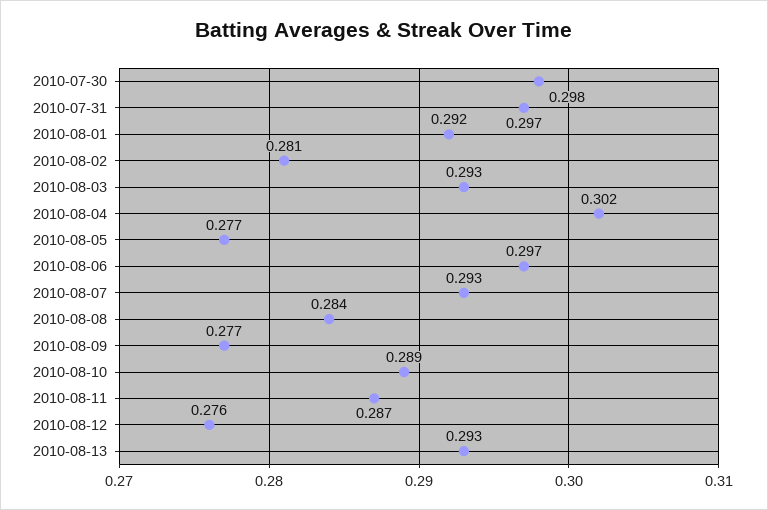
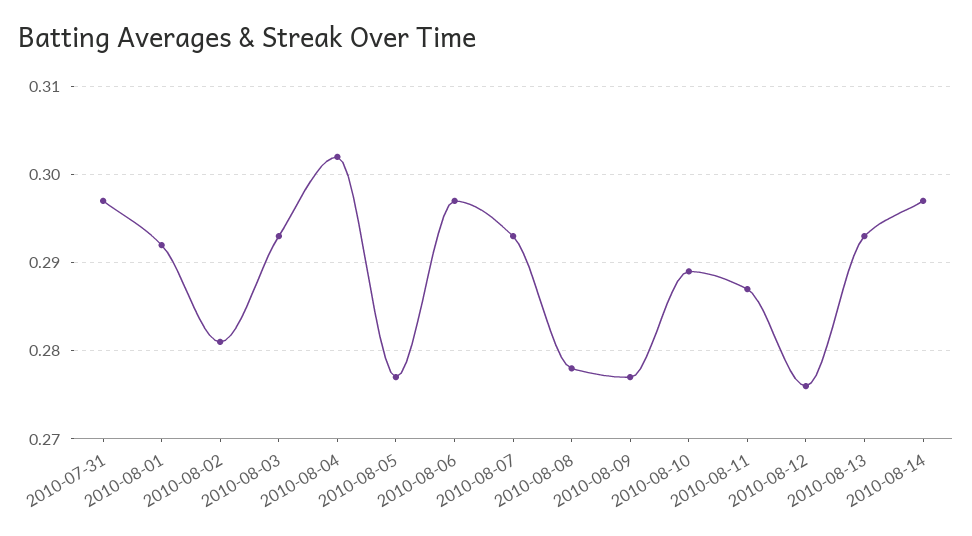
2010-07-30: 0.298 -> none
2010-08-08: 0.284 -> 0.278
2010-08-14: none -> 0.297

